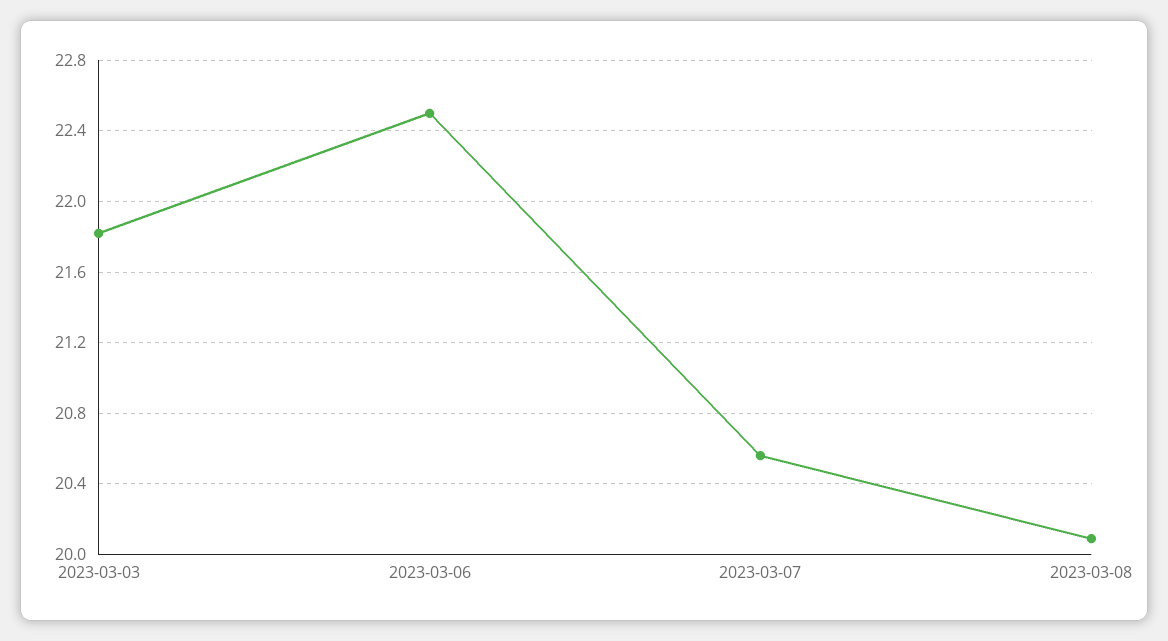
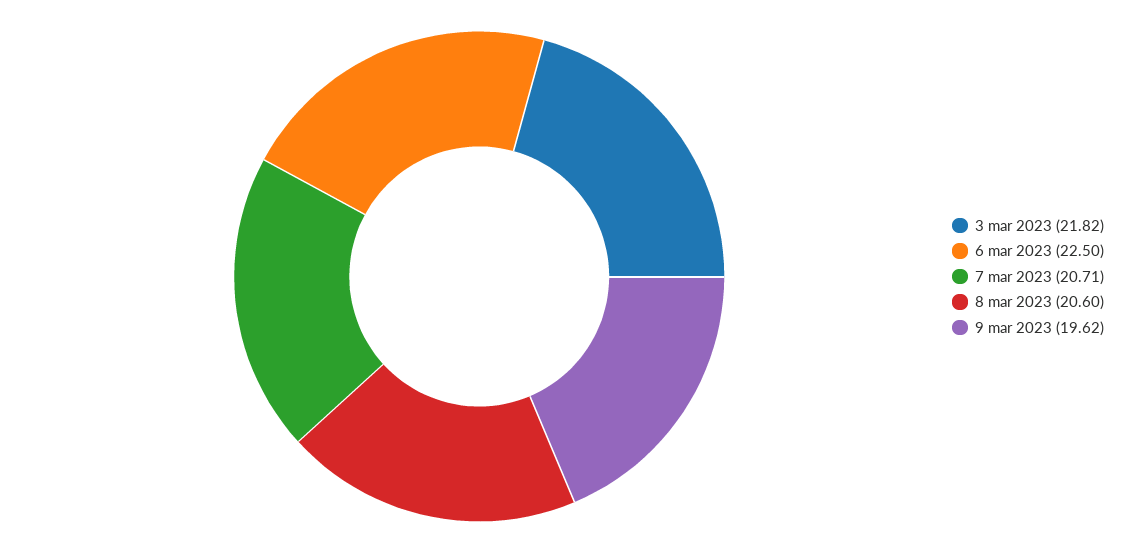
2023-03-07: 20.55 -> 20.71
2023-03-08: 20.1 -> 20.6
9 mar 2023: none -> 19.62

